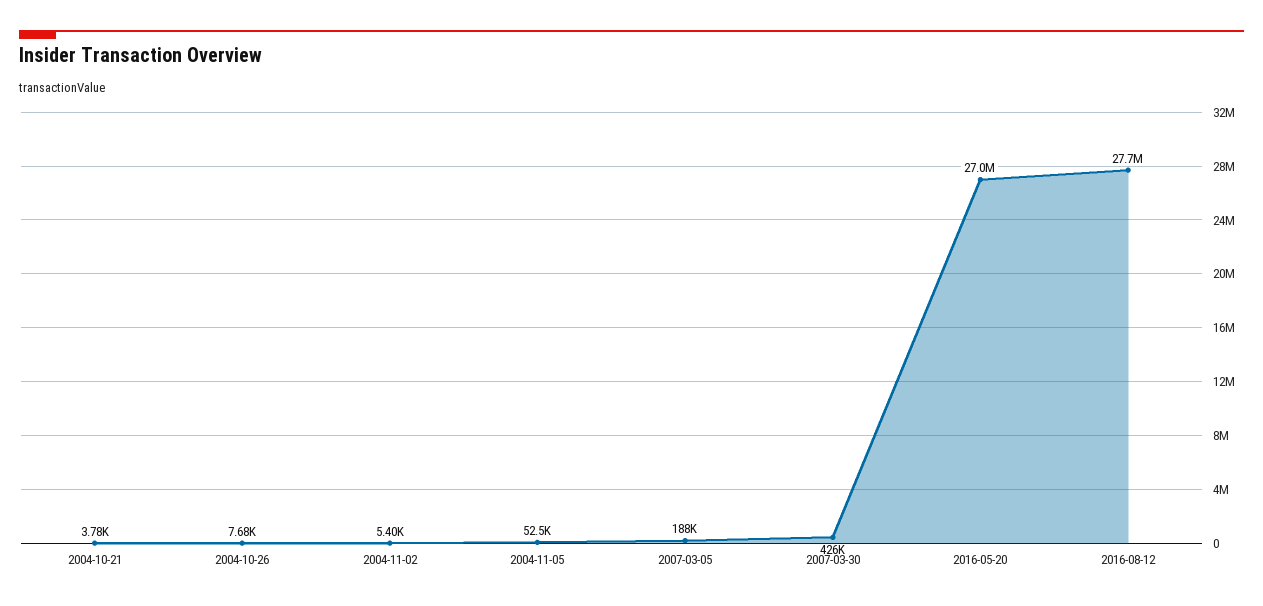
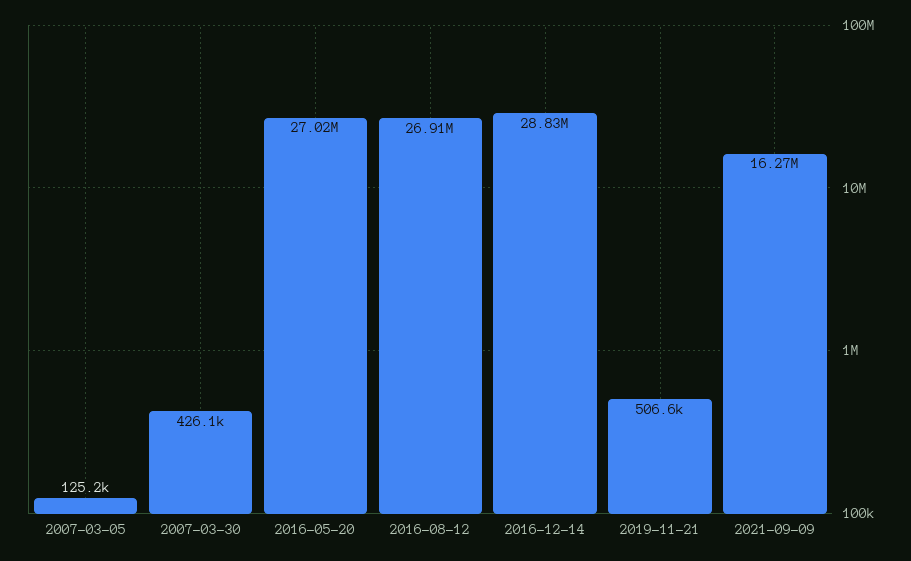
2004-10-21: 3780 -> none
2004-10-26: 7680 -> none
2004-11-02: 5400 -> none
2004-11-05: 52500 -> none
2007-03-05: 188000 -> 125200
2016-08-12: 27700000 -> 26910000
2016-12-14: none -> 28830000
2019-11-21: none -> 506600
2021-09-09: none -> 16270000

